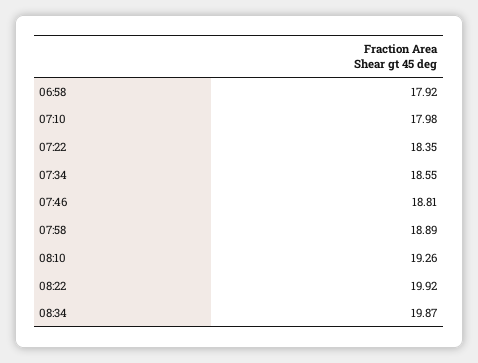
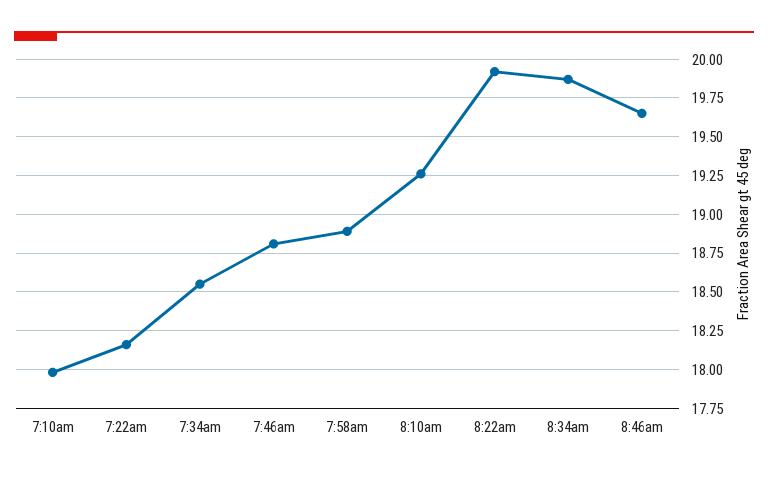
06:58: 17.92 -> none
07:22: 18.35 -> 18.15
8:46am: none -> 19.65

